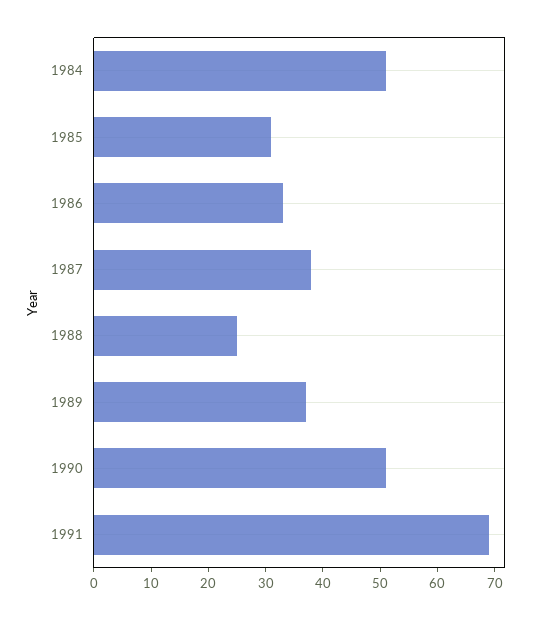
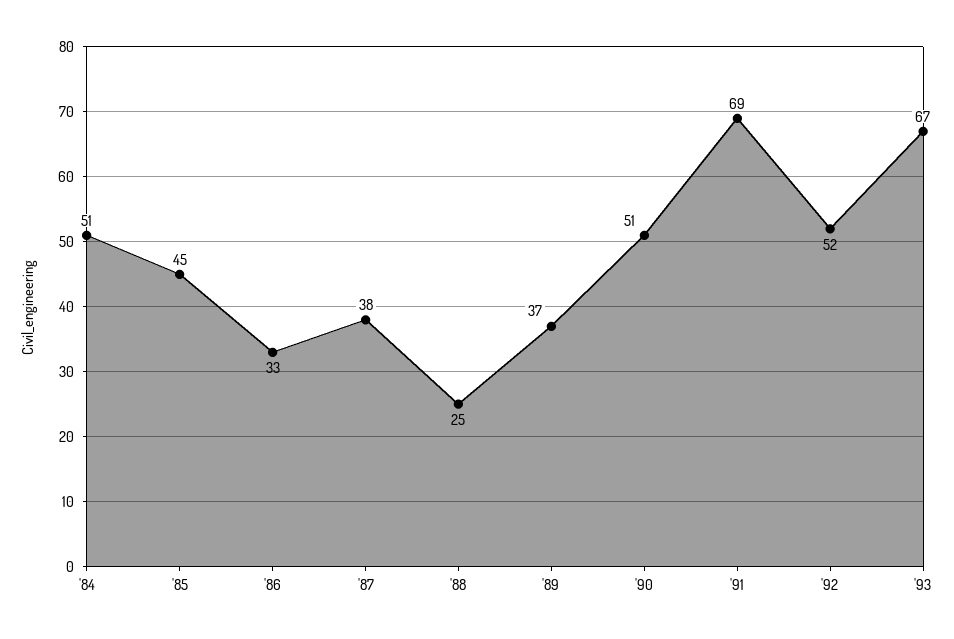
1985: 30 -> 45
'92: none -> 52
'93: none -> 67

